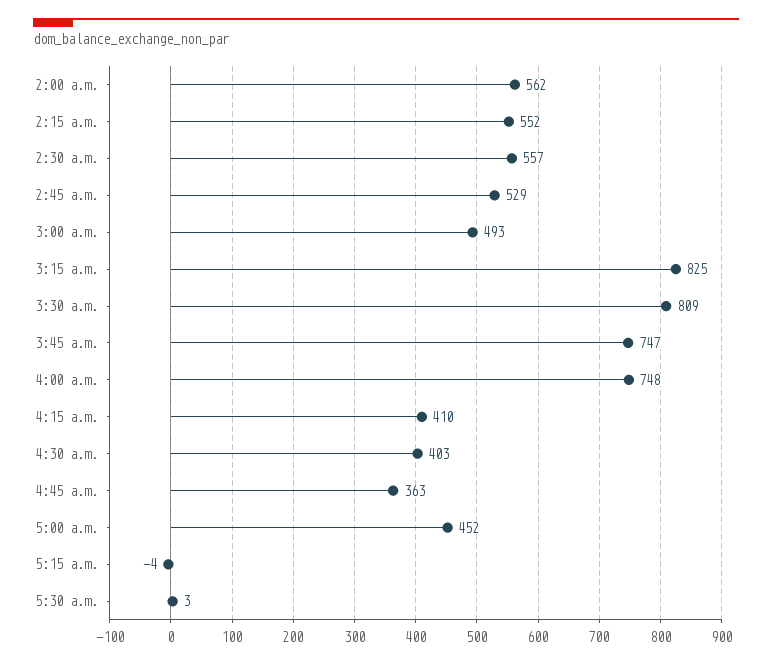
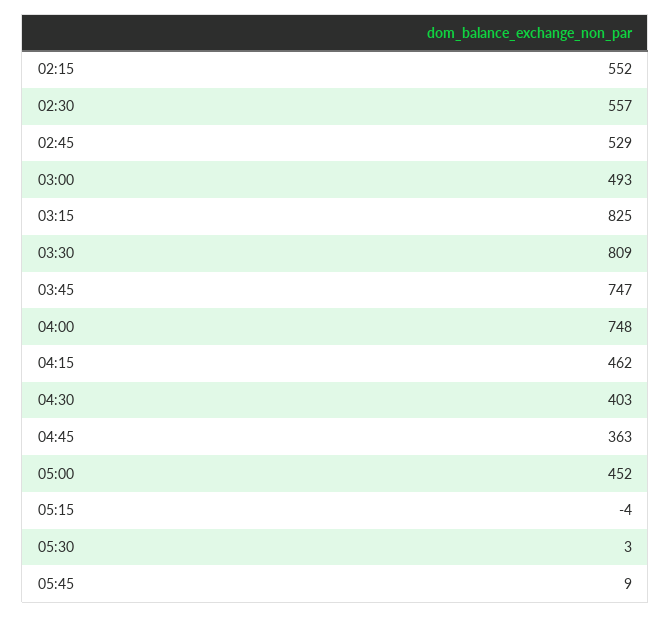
2:00 a.m.: 562 -> none
4:15 a.m.: 410 -> 462
05:45: none -> 9

